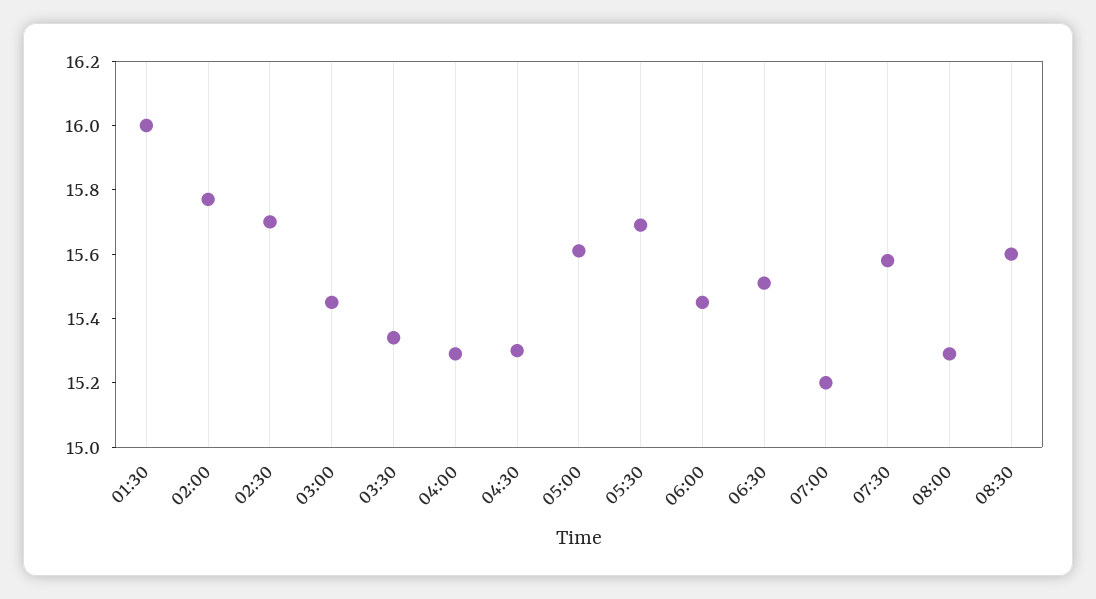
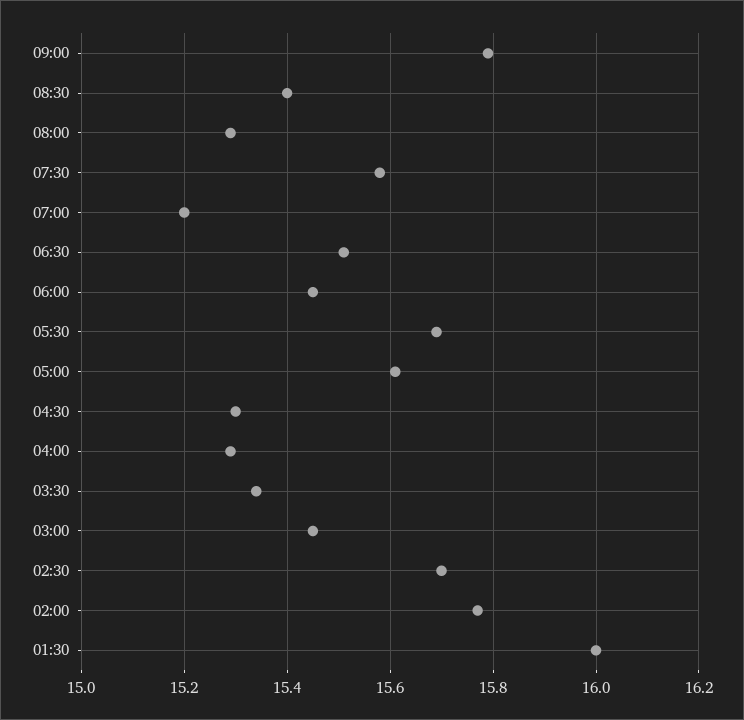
08:30: 15.6 -> 15.4
09:00: none -> 15.8

